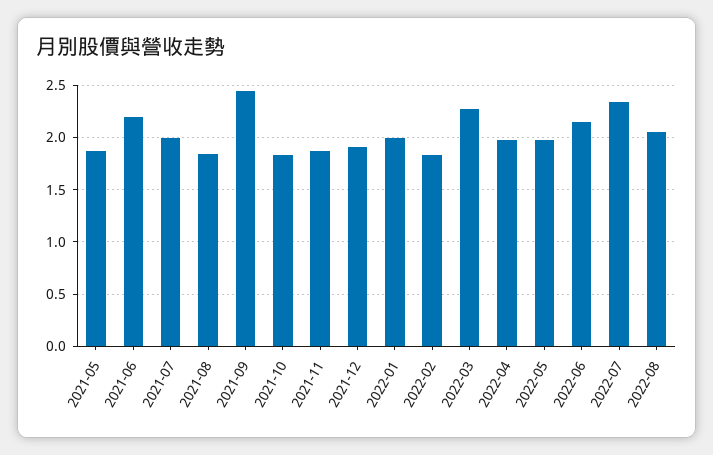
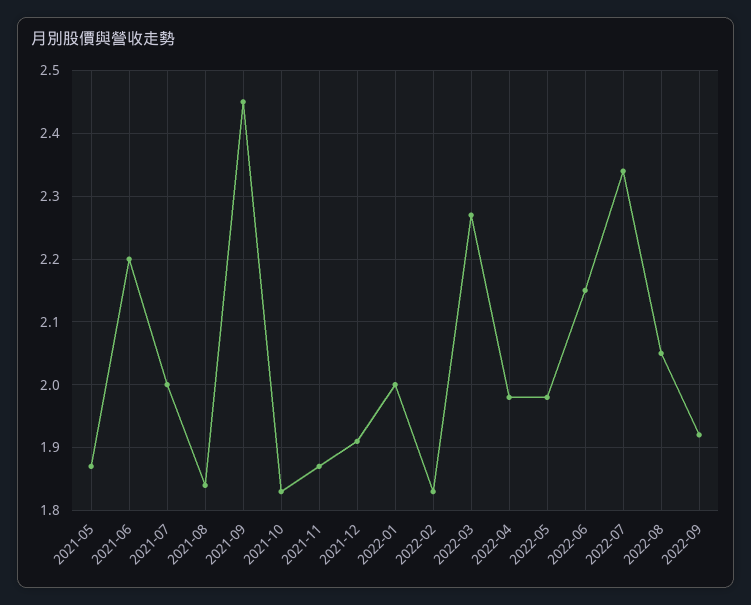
2022-09: none -> 1.92

